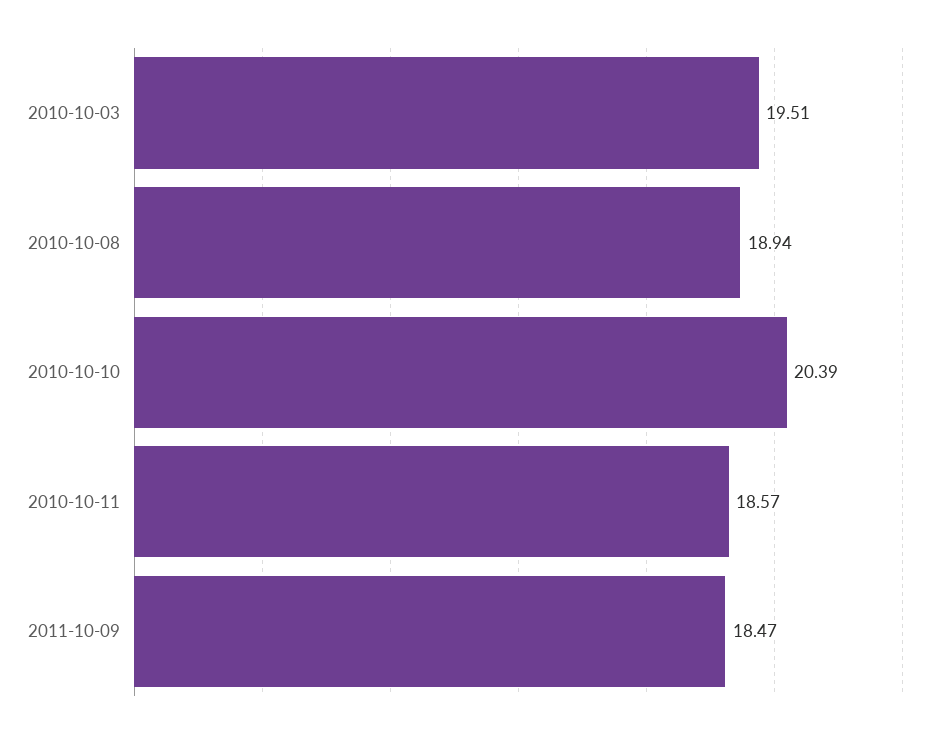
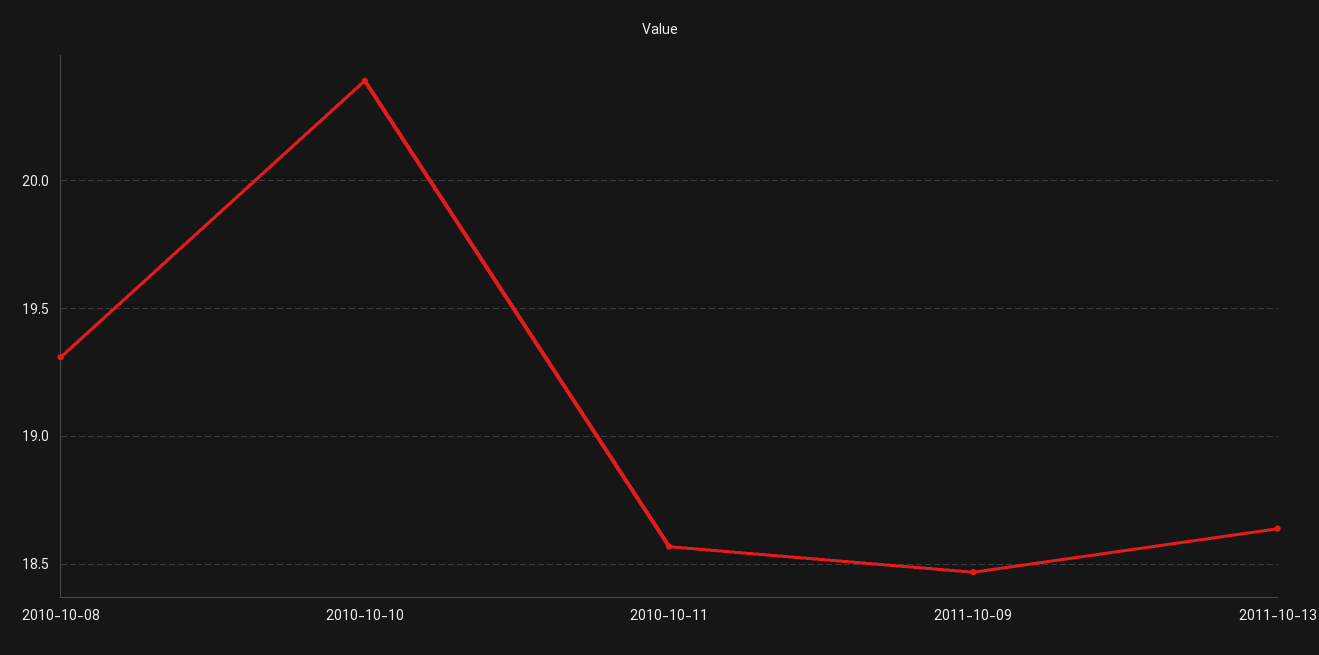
2010-10-03: 19.51 -> none
2010-10-08: 18.94 -> 19.3
2011-10-13: none -> 18.65

